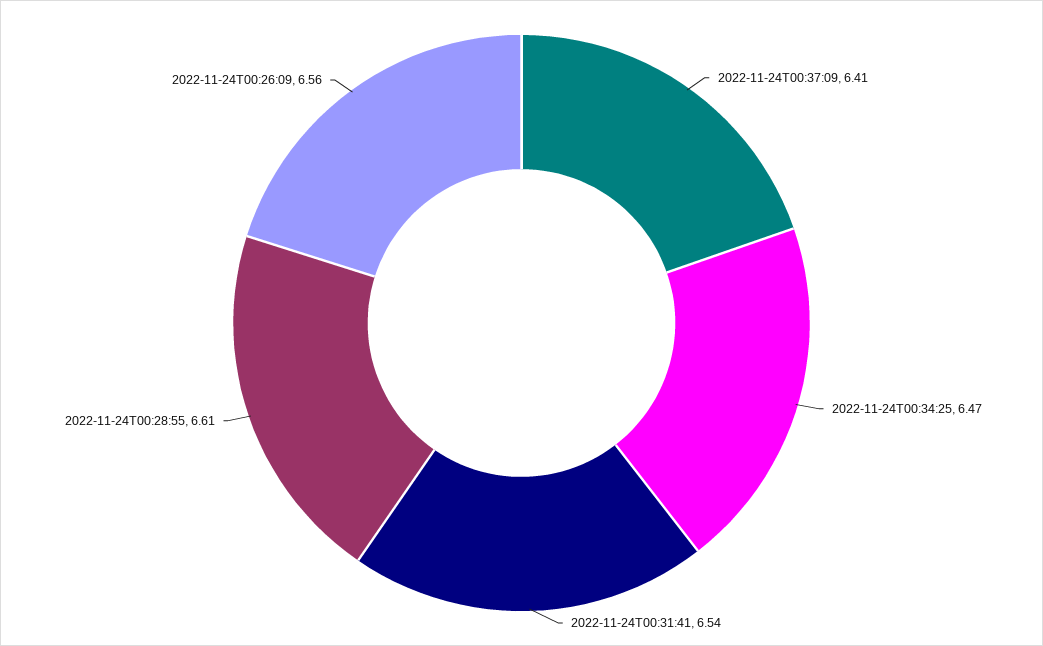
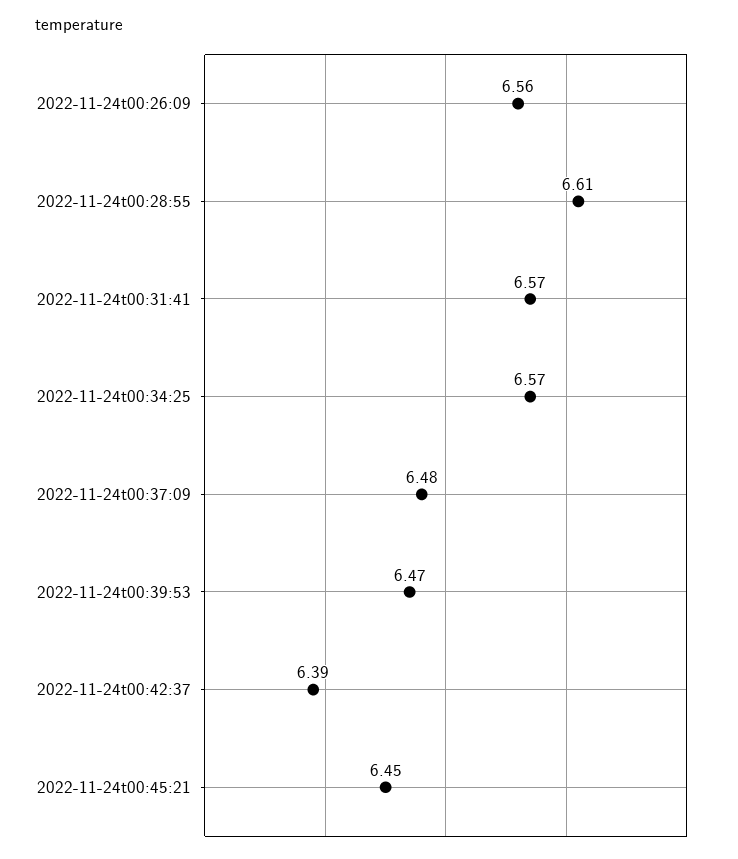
2022-11-24T00:37:09: 6.41 -> 6.48
2022-11-24T00:34:25: 6.47 -> 6.57
2022-11-24T00:31:41: 6.54 -> 6.57
2022-11-24t00:39:53: none -> 6.47
2022-11-24t00:42:37: none -> 6.39
2022-11-24t00:45:21: none -> 6.45

